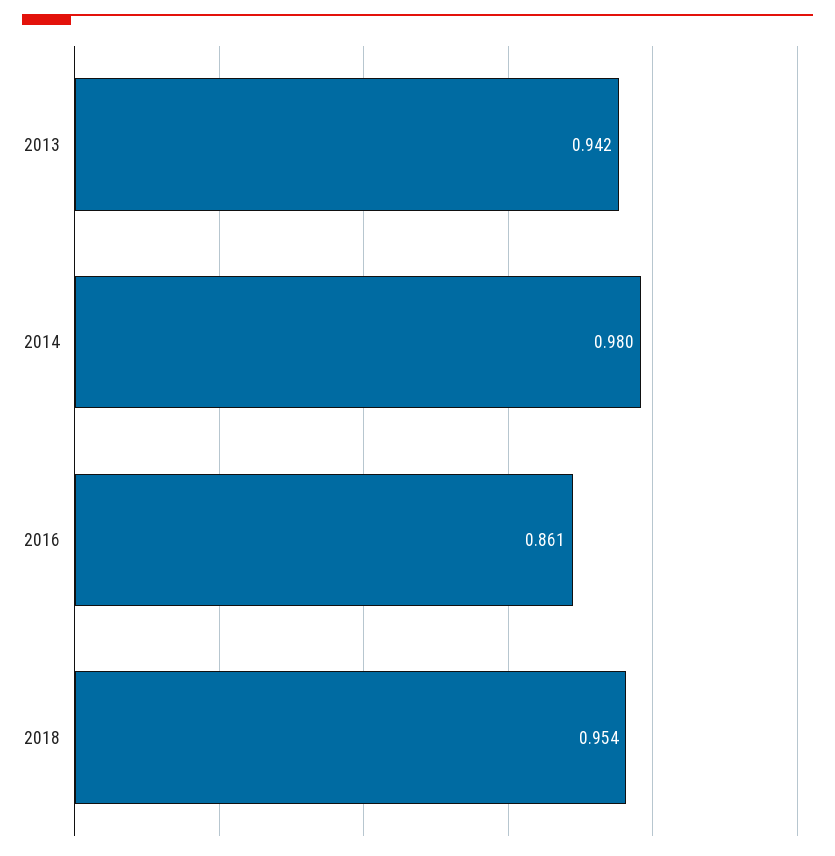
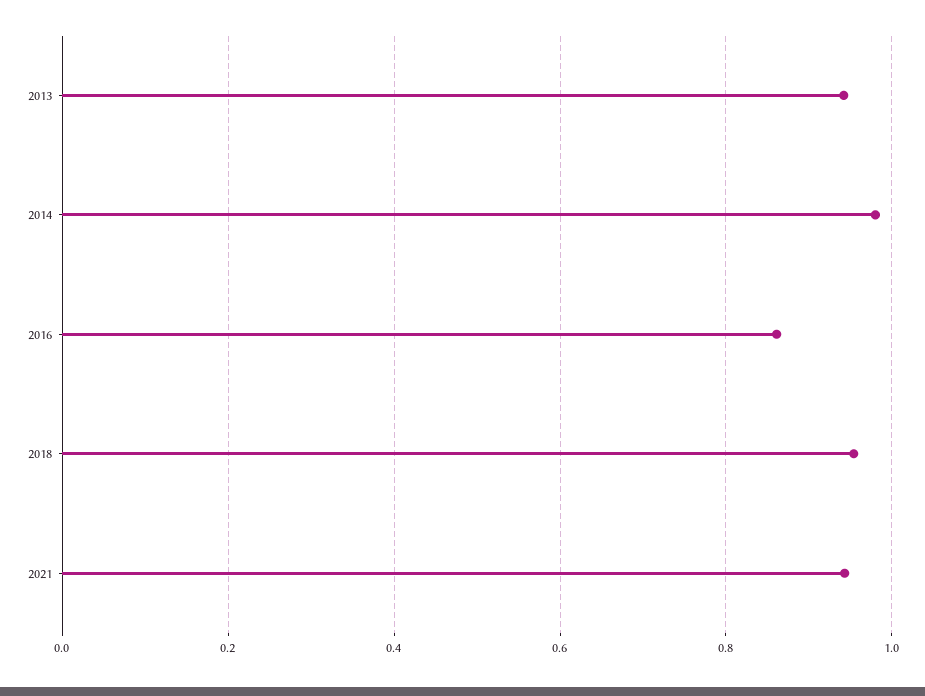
2021: none -> 0.94

